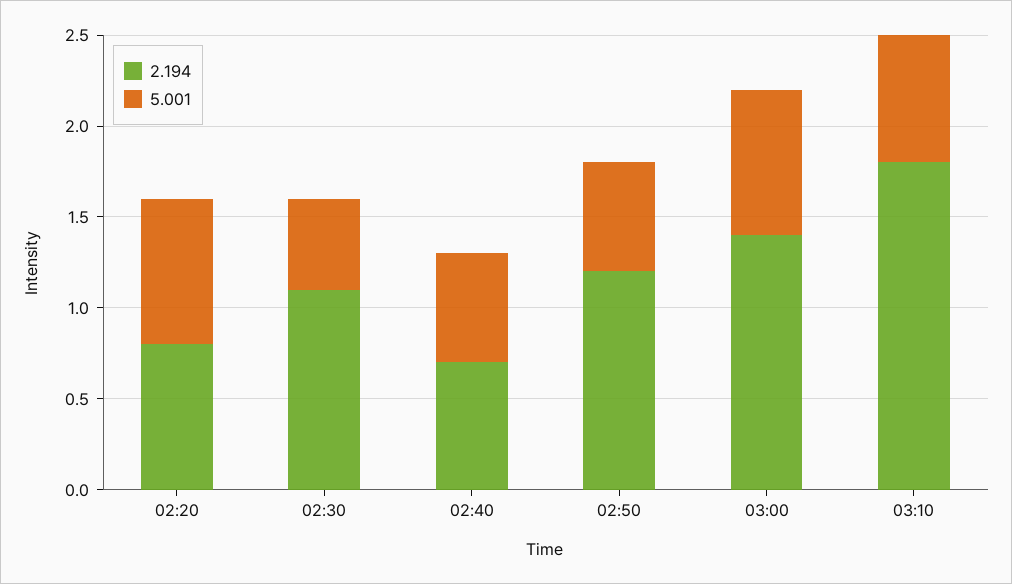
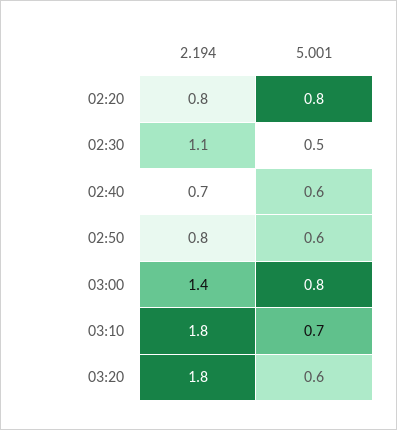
2.194, 02:50: 1.2 -> 0.8
2.194, 03:20: none -> 1.8
5.001, 03:20: none -> 0.6

